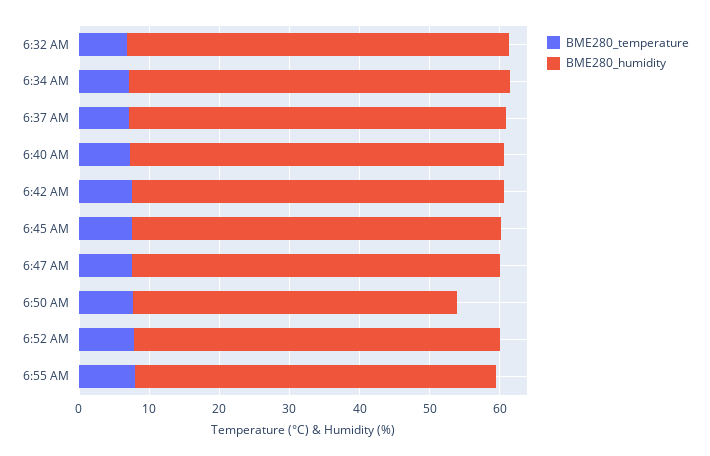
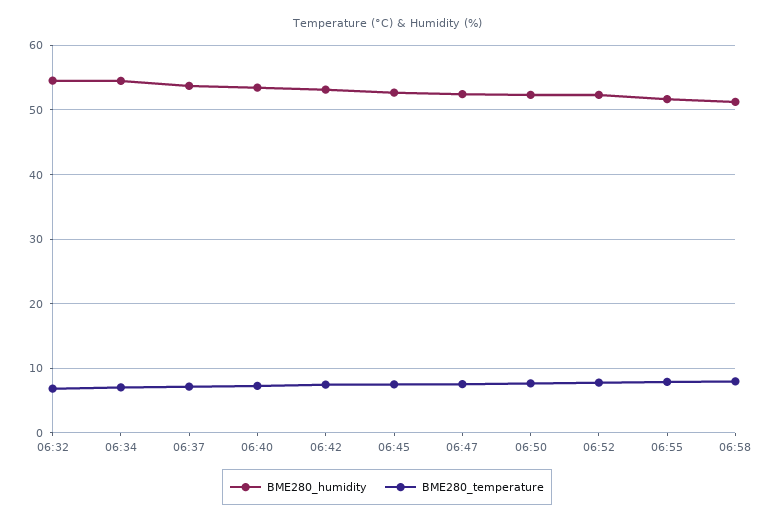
BME280_humidity, 6:50 AM: 46 -> 52
BME280_humidity, 06:58: none -> 51
BME280_temperature, 06:58: none -> 8

